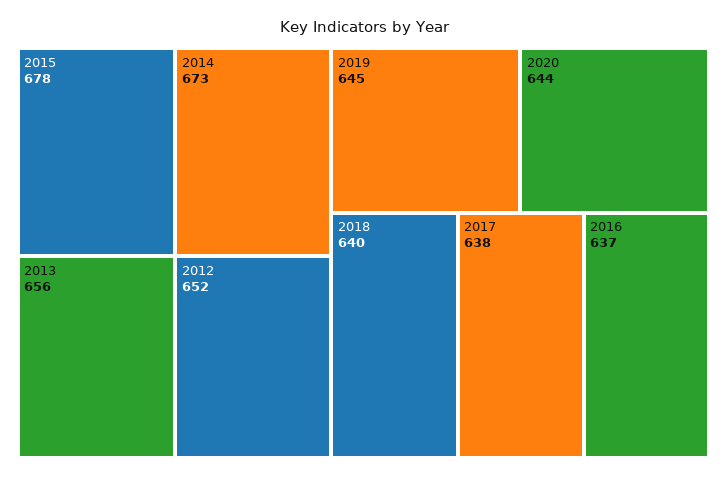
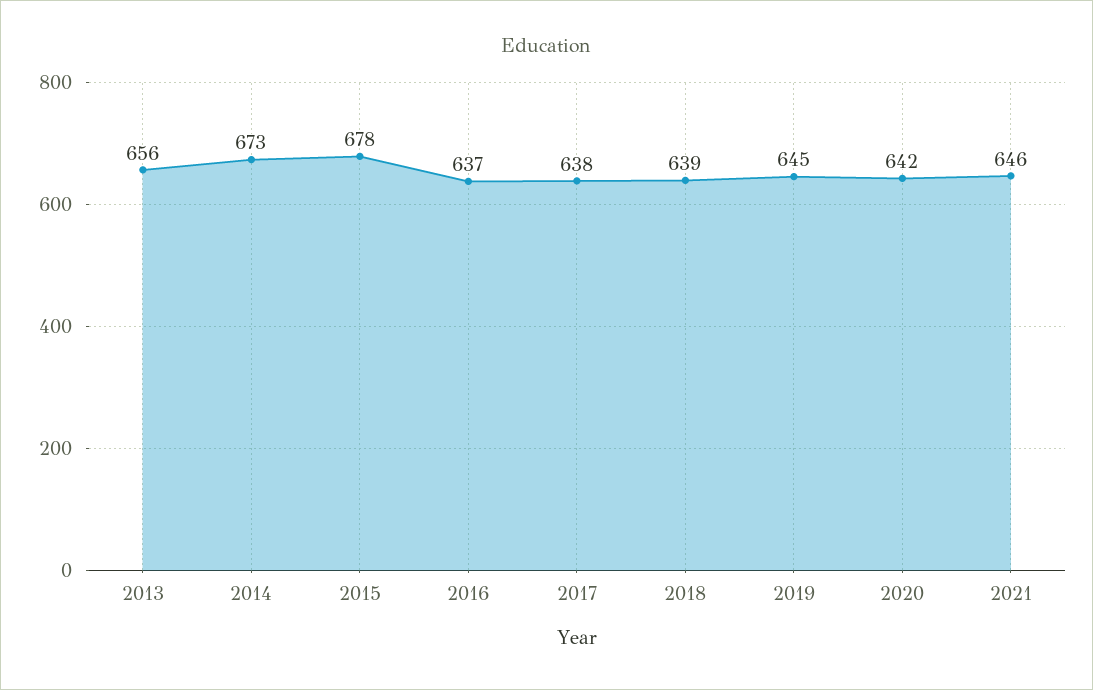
2012: 652 -> none
2020: 644 -> 642
2018: 640 -> 639
2021: none -> 646

